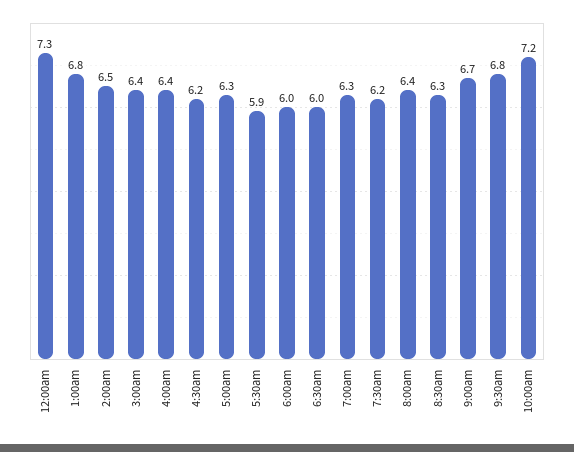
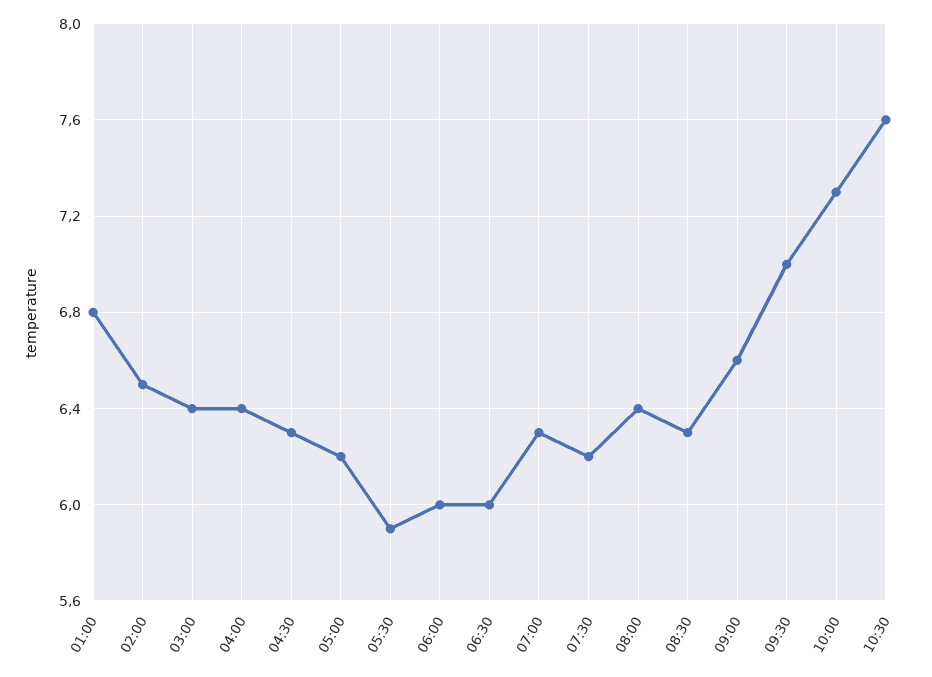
12:00am: 7.3 -> none
4:30am: 6.2 -> 6.3
5:00am: 6.3 -> 6.2
9:00am: 6.7 -> 6.6
9:30am: 6.8 -> 7
10:00am: 7.2 -> 7.3
10:30: none -> 7.6

